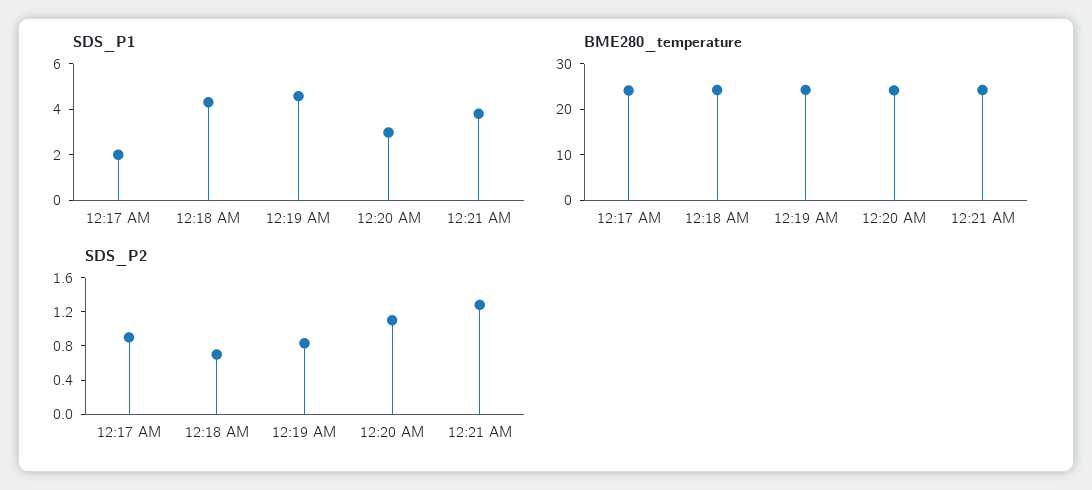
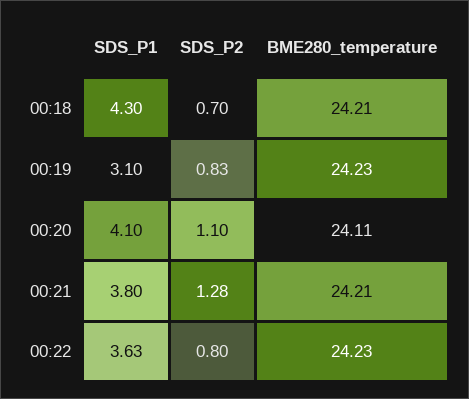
SDS_P1, 12:17 AM: 2 -> none
SDS_P1, 12:19 AM: 4.5 -> 3.1
SDS_P1, 12:20 AM: 3 -> 4.1
BME280_temperature, 12:17 AM: 24 -> none
SDS_P2, 12:17 AM: 0.9 -> none
SDS_P1, 00:22: none -> 3.63
SDS_P2, 00:22: none -> 0.8
BME280_temperature, 00:22: none -> 24.23

